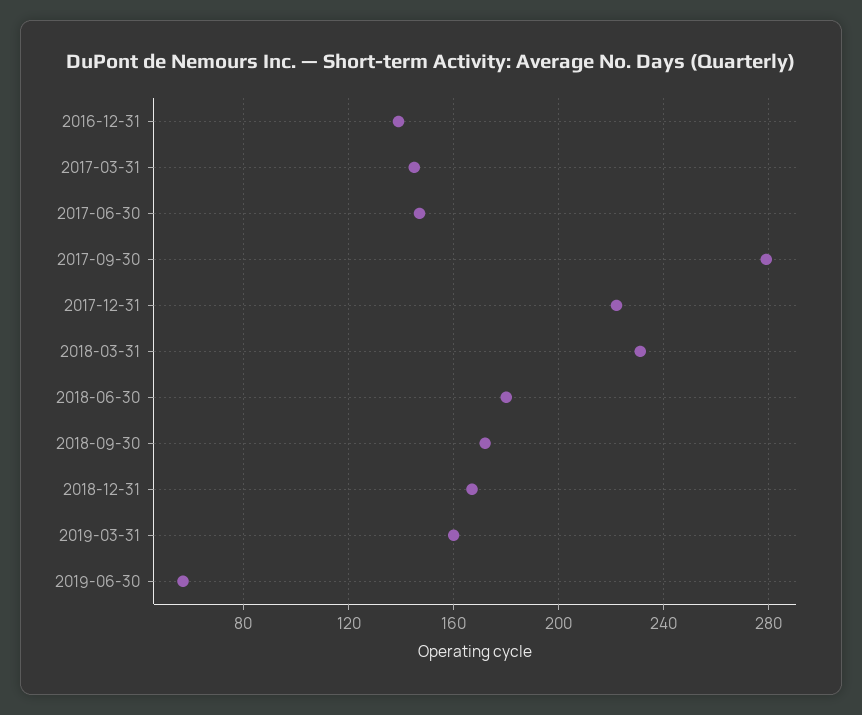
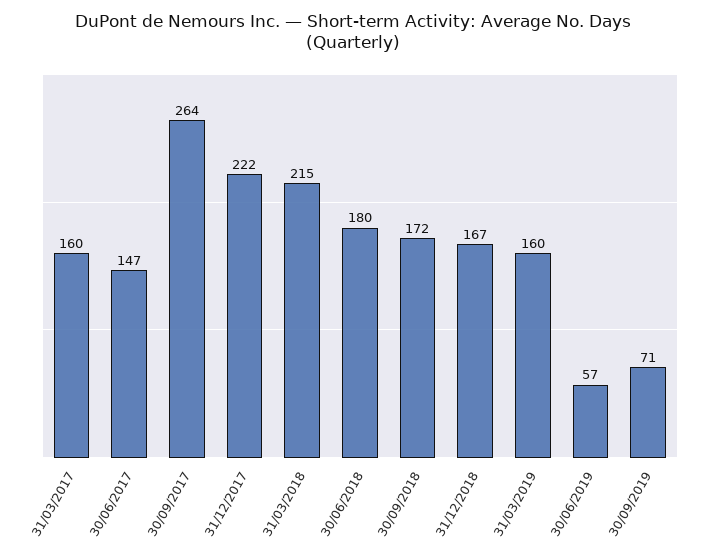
2016-12-31: 140 -> none
2017-03-31: 145 -> 160
2017-09-30: 280 -> 264
2018-03-31: 230 -> 215
30/09/2019: none -> 71

